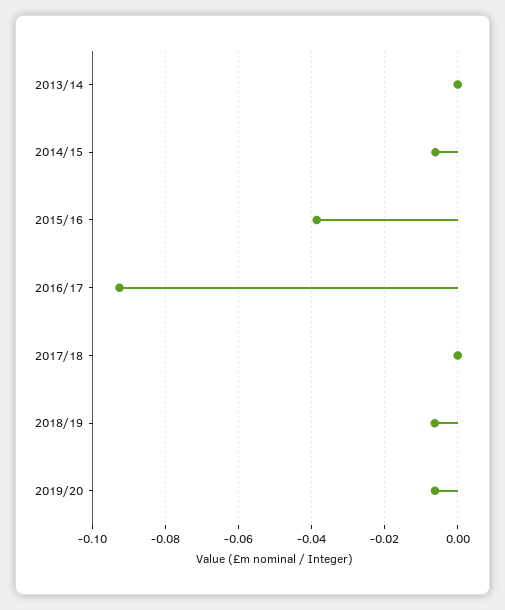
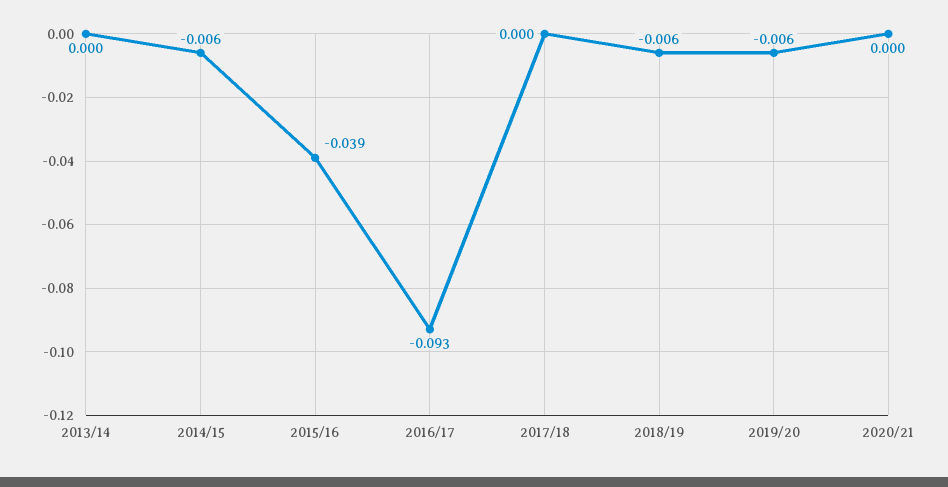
2020/21: none -> 0

